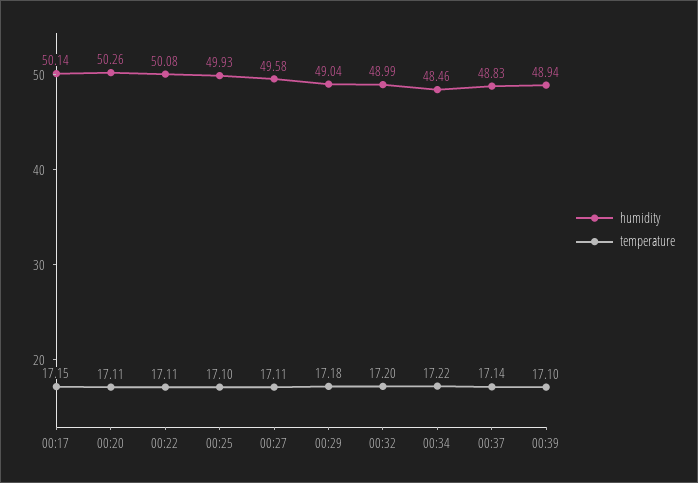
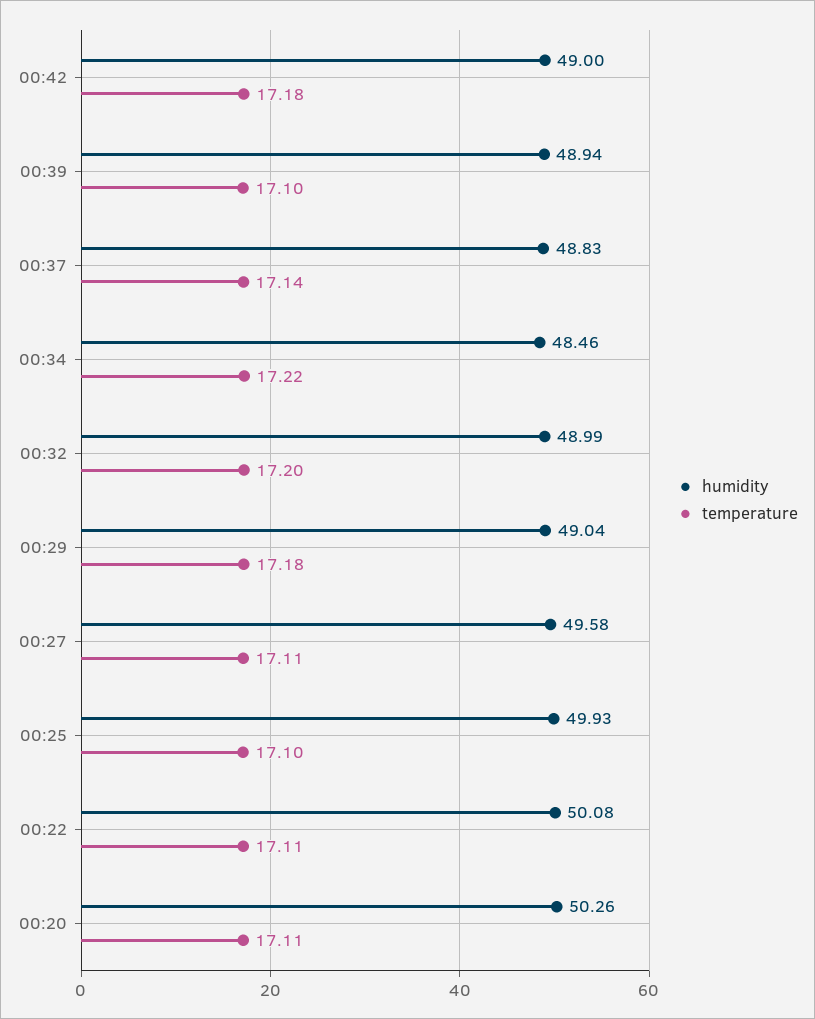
humidity, 00:17: 50.14 -> none
temperature, 00:17: 17.15 -> none
humidity, 00:42: none -> 49
temperature, 00:42: none -> 17.18

